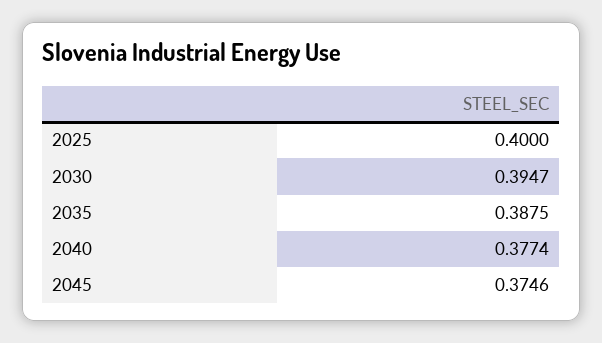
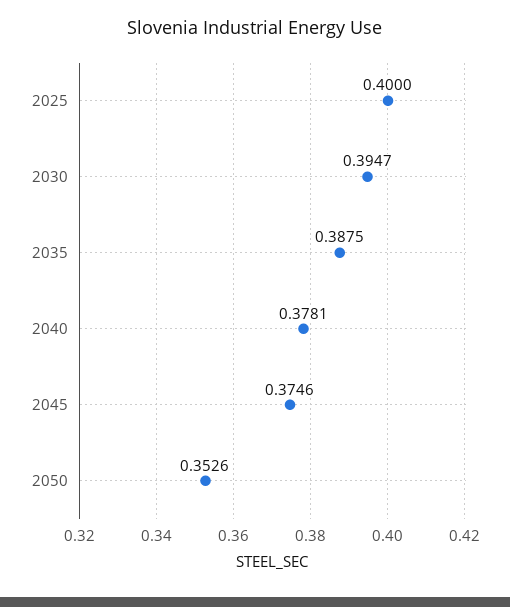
2040: 0.3774 -> 0.3781
2050: none -> 0.3526

